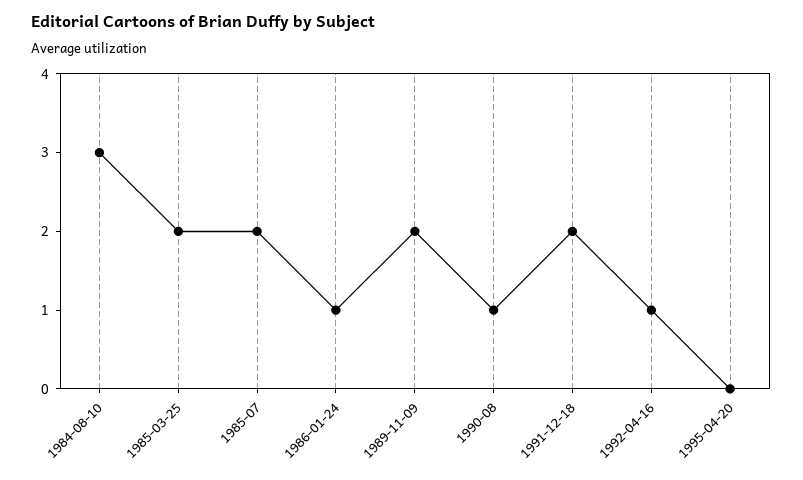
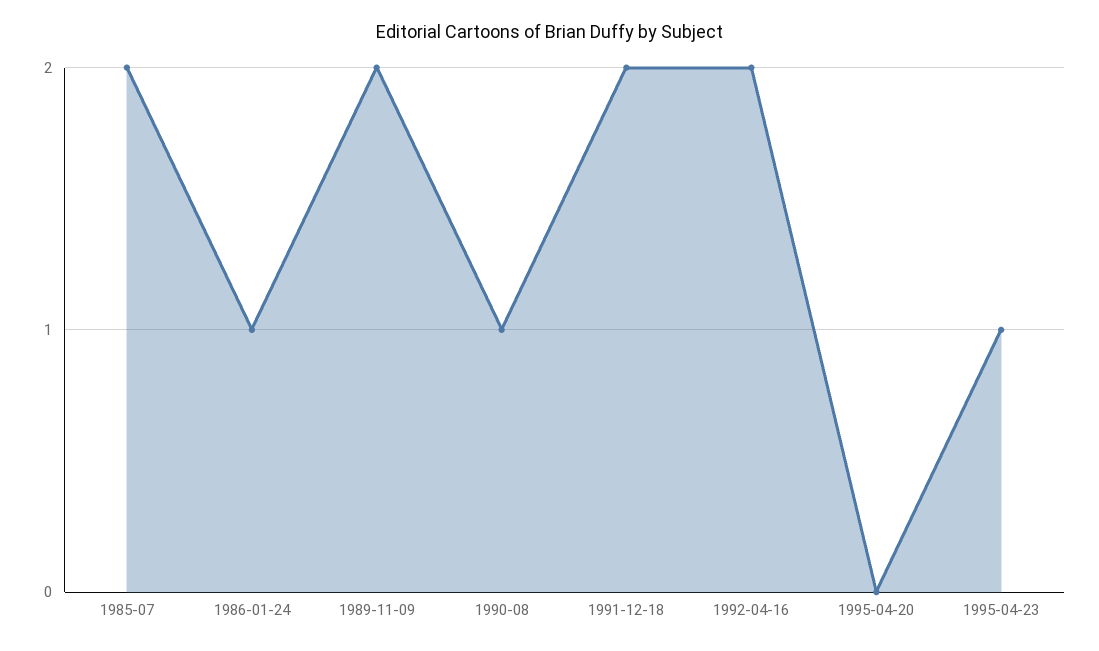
1984-08-10: 3 -> none
1985-03-25: 2 -> none
1992-04-16: 1 -> 2
1995-04-23: none -> 1

